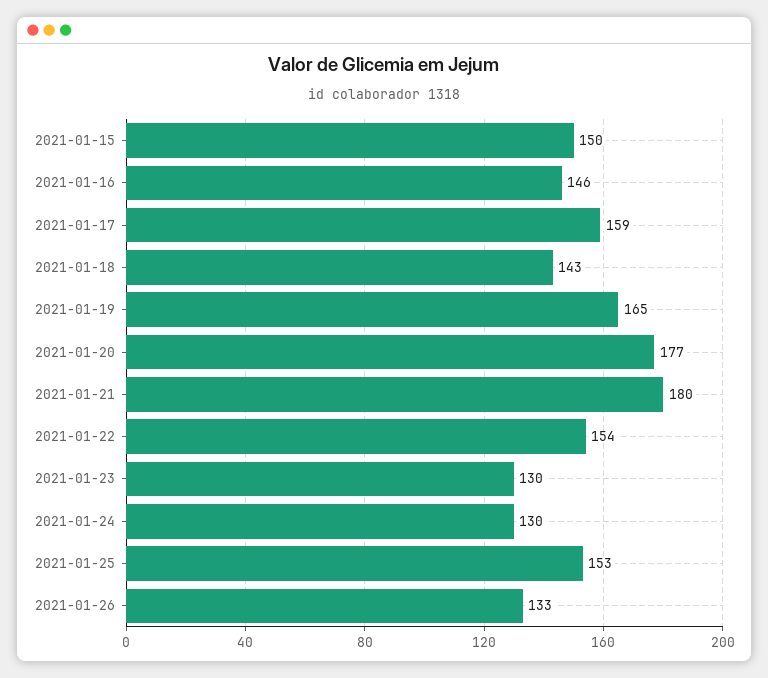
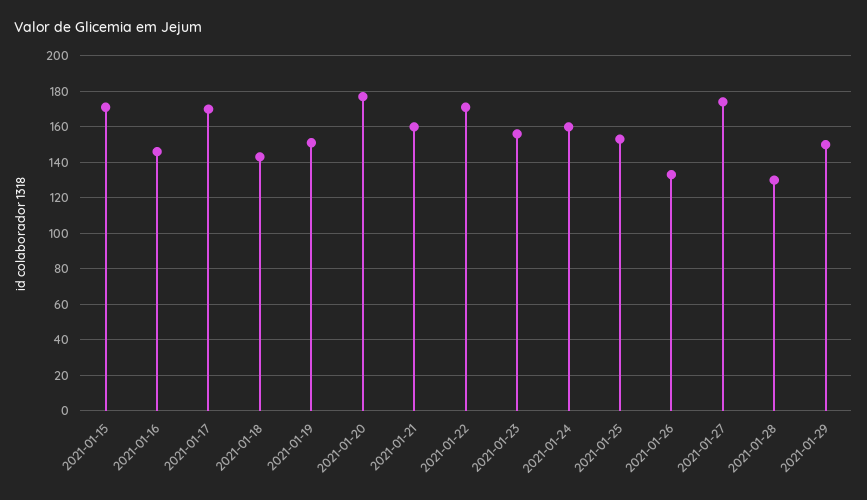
2021-01-15: 150 -> 170
2021-01-17: 159 -> 170
2021-01-19: 165 -> 150
2021-01-21: 180 -> 160
2021-01-22: 154 -> 170
2021-01-23: 130 -> 155
2021-01-24: 130 -> 160
2021-01-27: none -> 175
2021-01-28: none -> 130
2021-01-29: none -> 150

